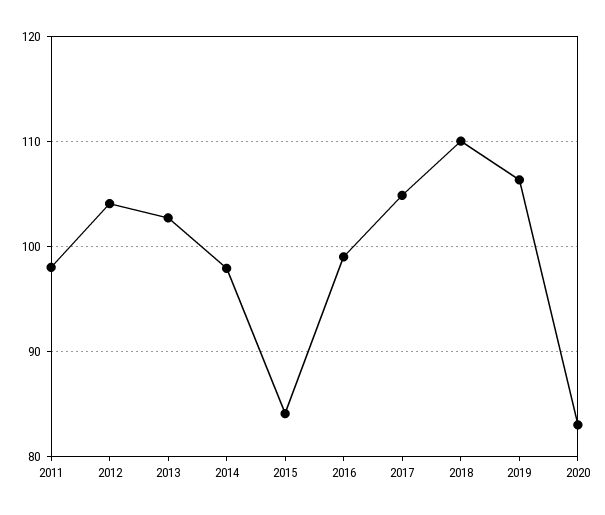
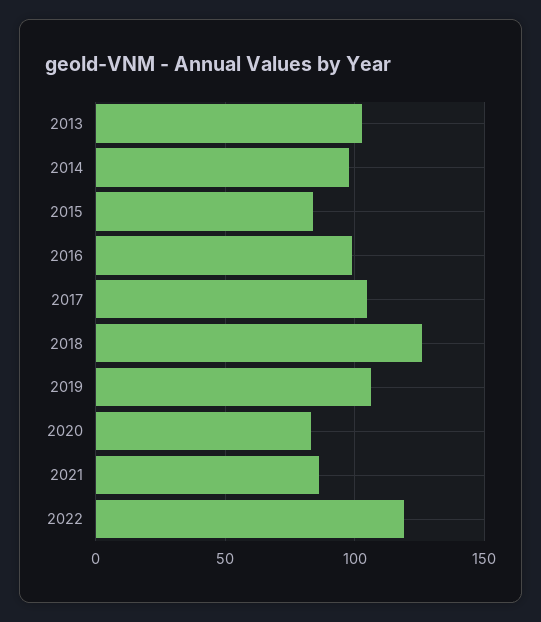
2011: 98 -> none
2012: 104 -> none
2018: 110 -> 125
2021: none -> 85
2022: none -> 120

